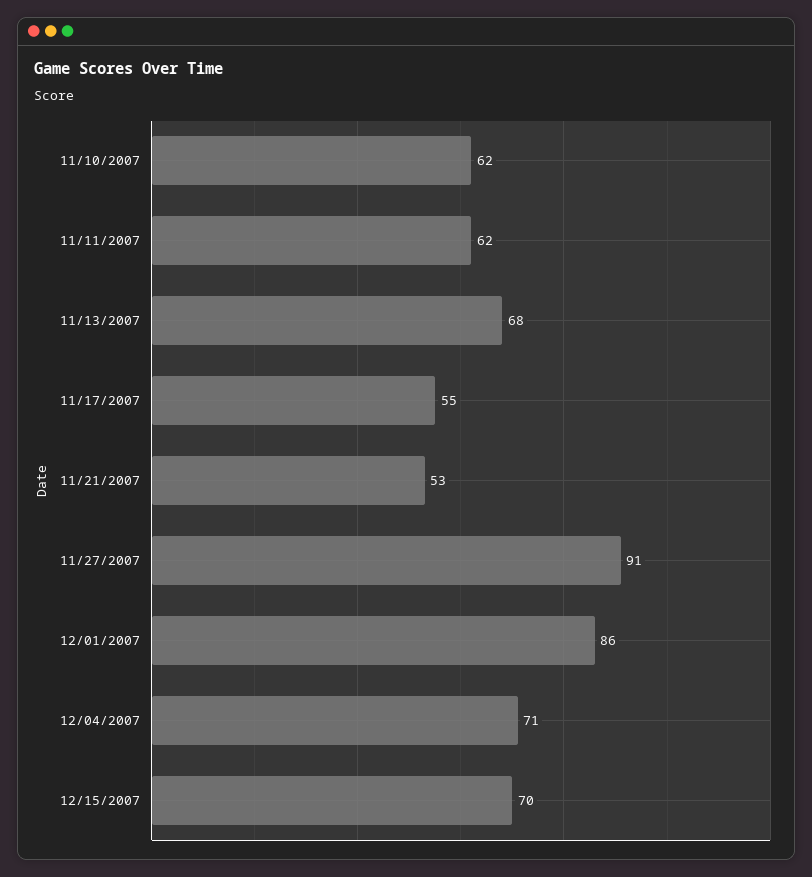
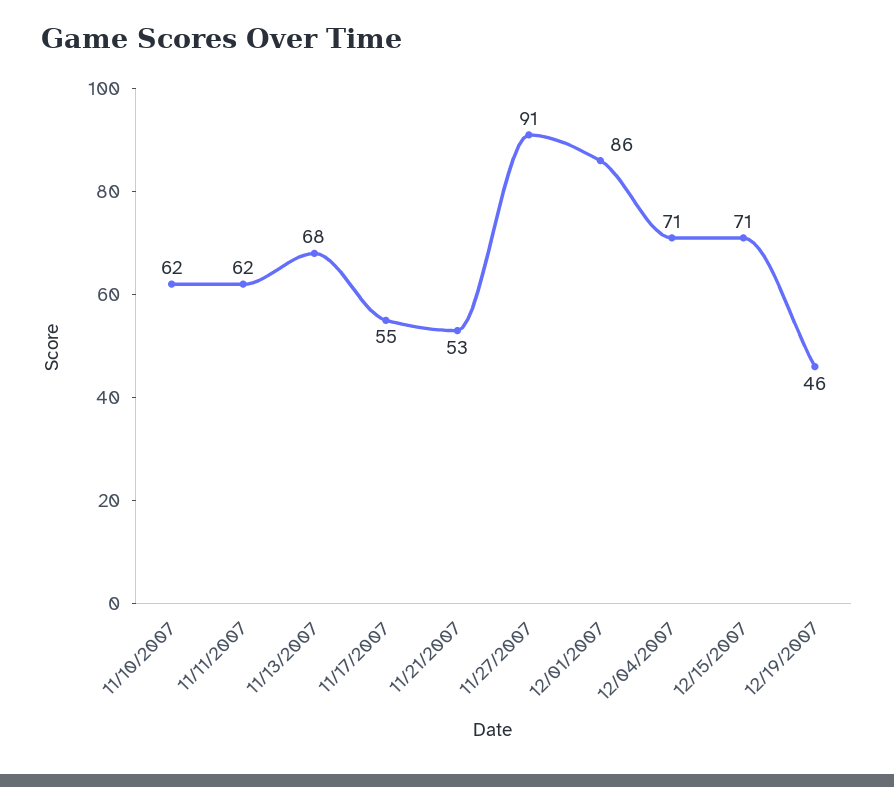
12/15/2007: 70 -> 71
12/19/2007: none -> 46

